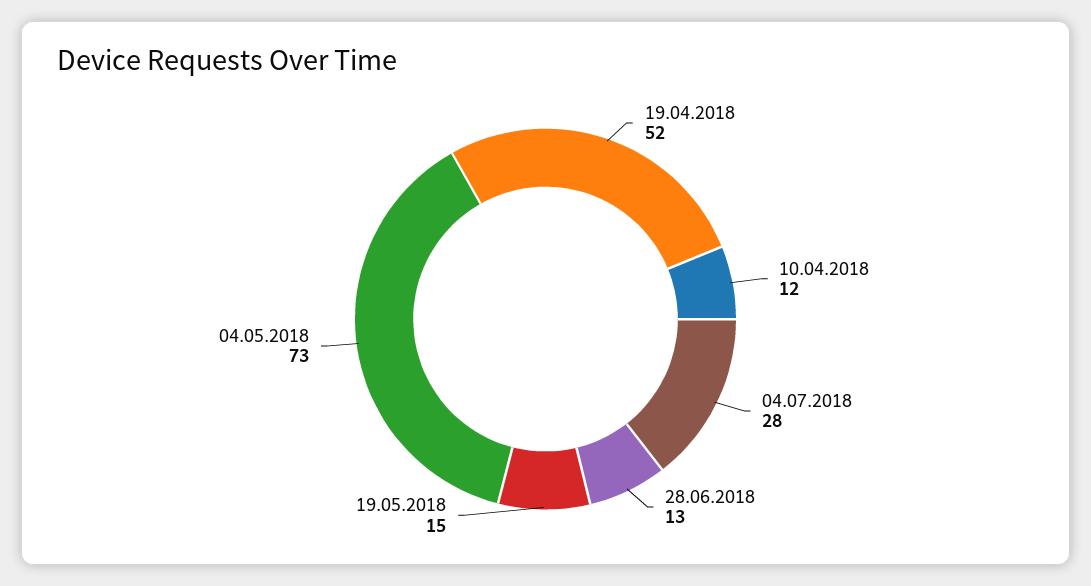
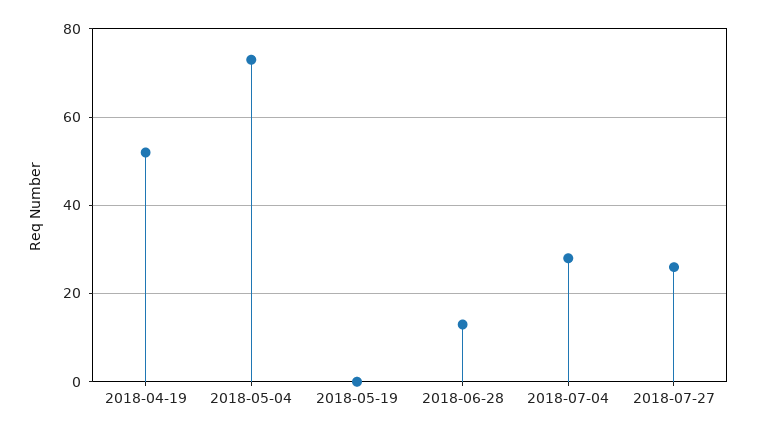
10.04.2018: 12 -> none
19.05.2018: 15 -> 0
2018-07-27: none -> 25

